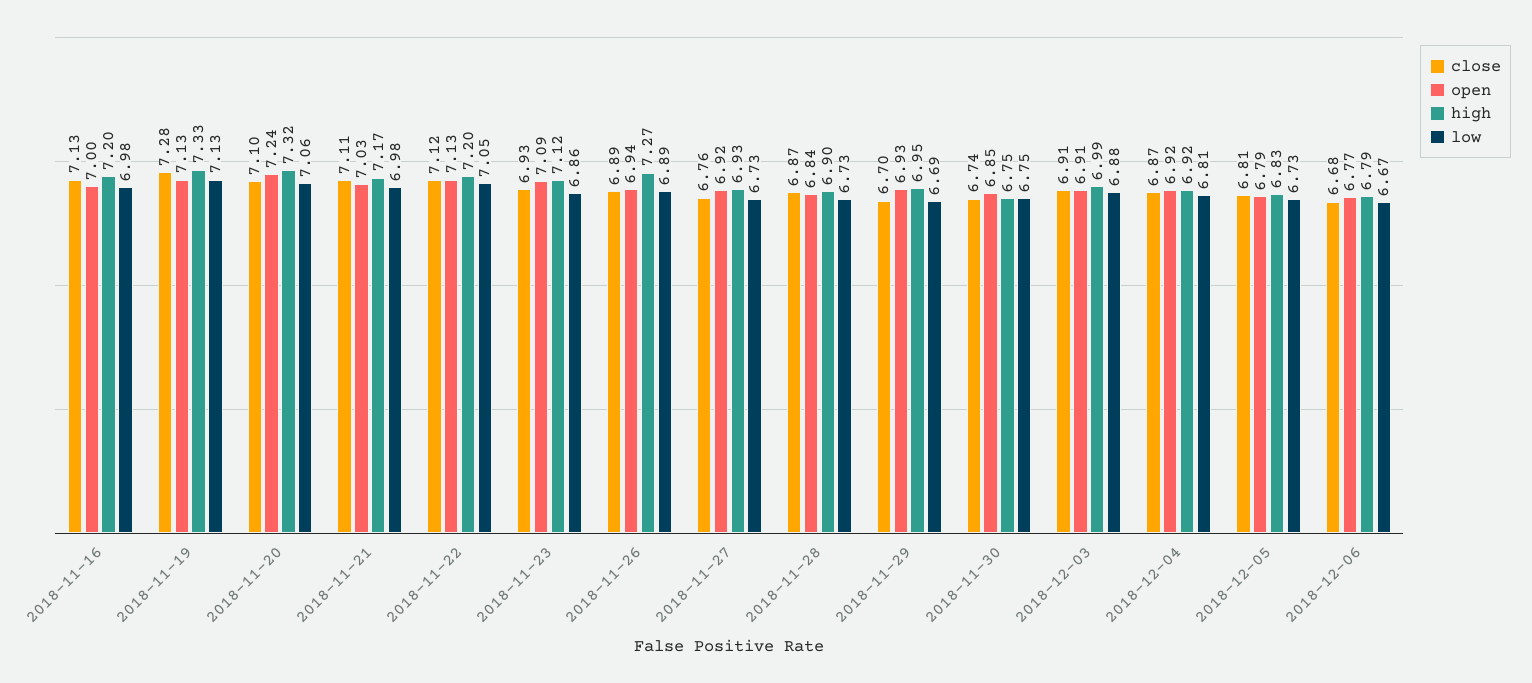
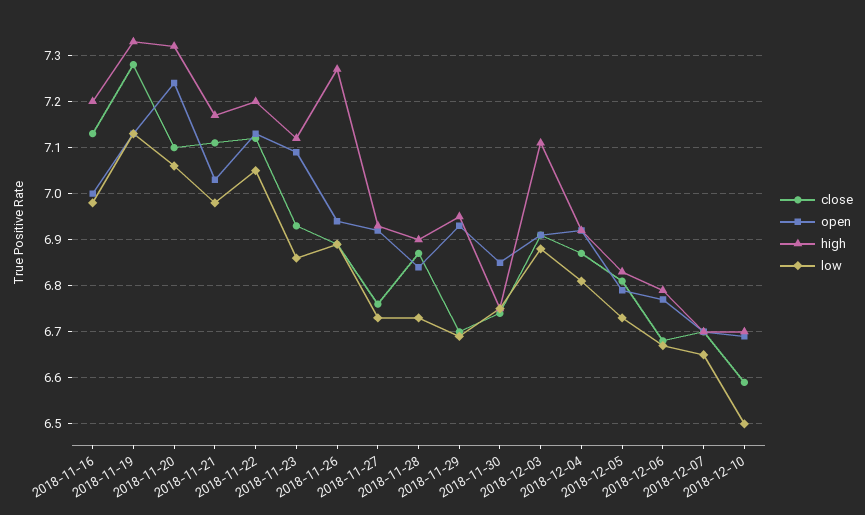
high, 2018-12-03: 6.99 -> 7.1
close, 2018-12-07: none -> 6.7
open, 2018-12-07: none -> 6.7
high, 2018-12-07: none -> 6.7
low, 2018-12-07: none -> 6.65
close, 2018-12-10: none -> 6.6
open, 2018-12-10: none -> 6.7
high, 2018-12-10: none -> 6.7
low, 2018-12-10: none -> 6.5

